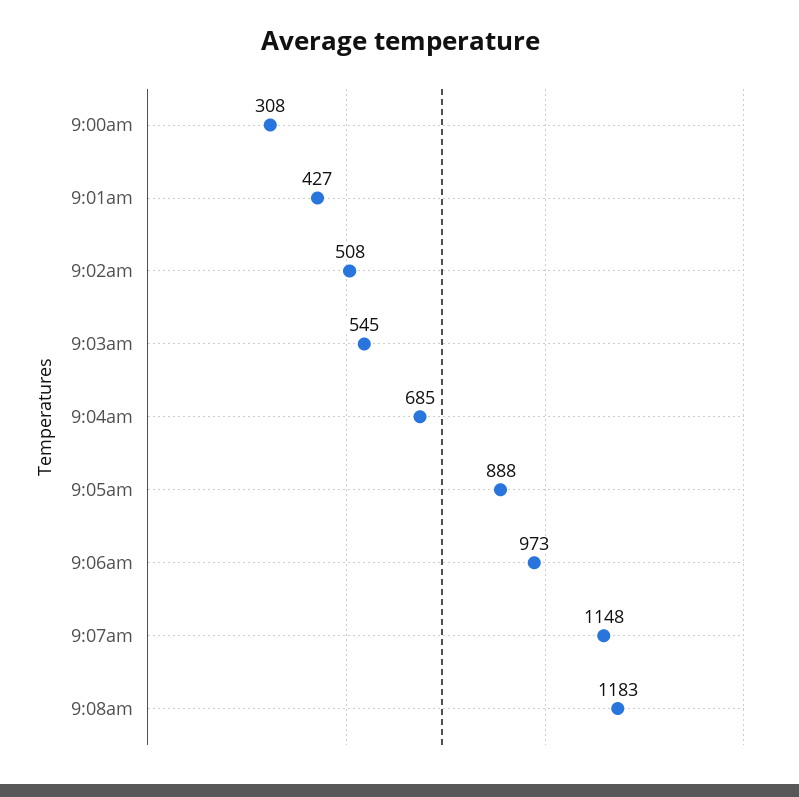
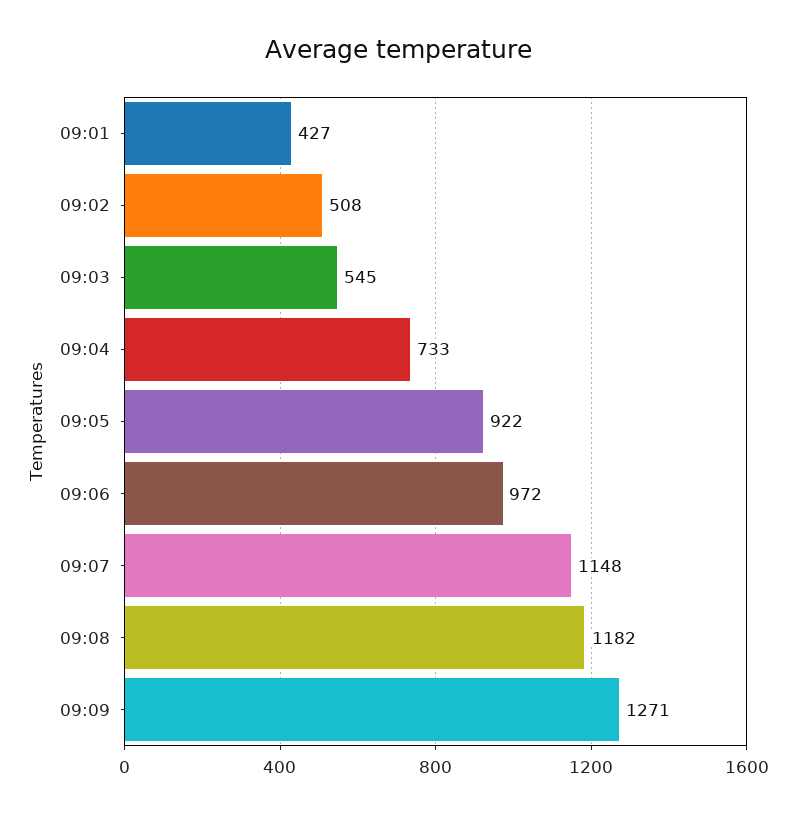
9:00am: 308 -> none
9:04am: 685 -> 733
9:05am: 888 -> 922
9:06am: 973 -> 972
9:08am: 1183 -> 1182
09:09: none -> 1271

